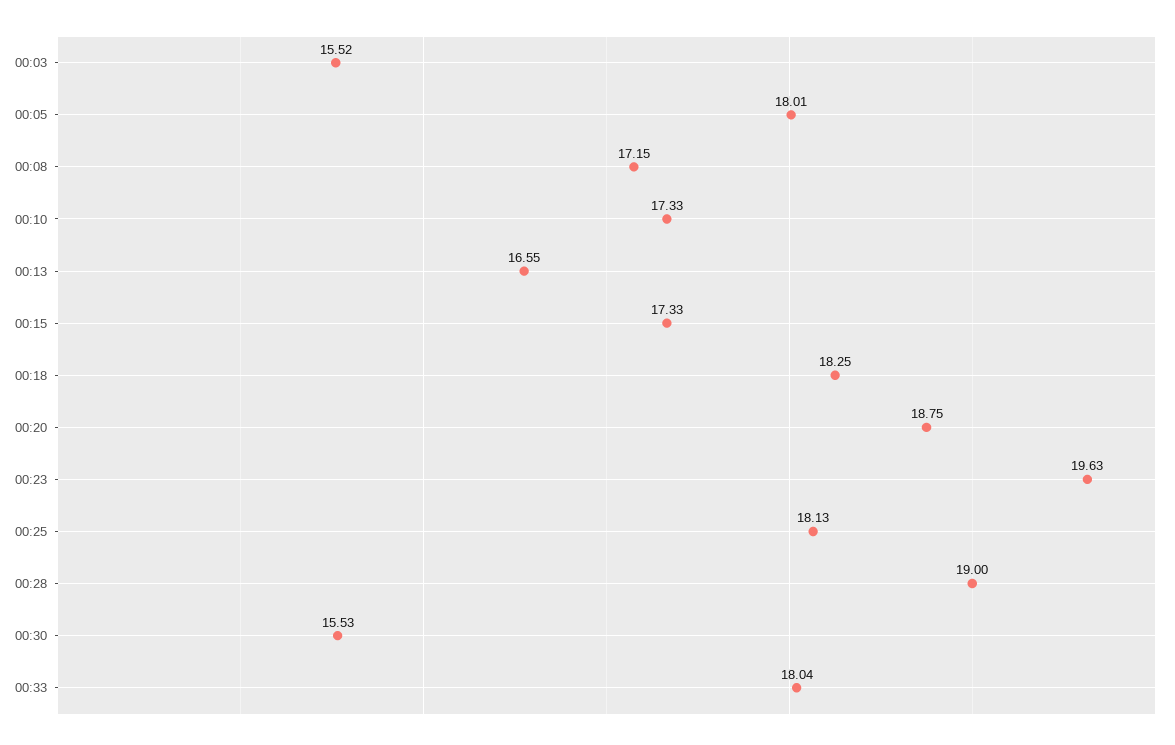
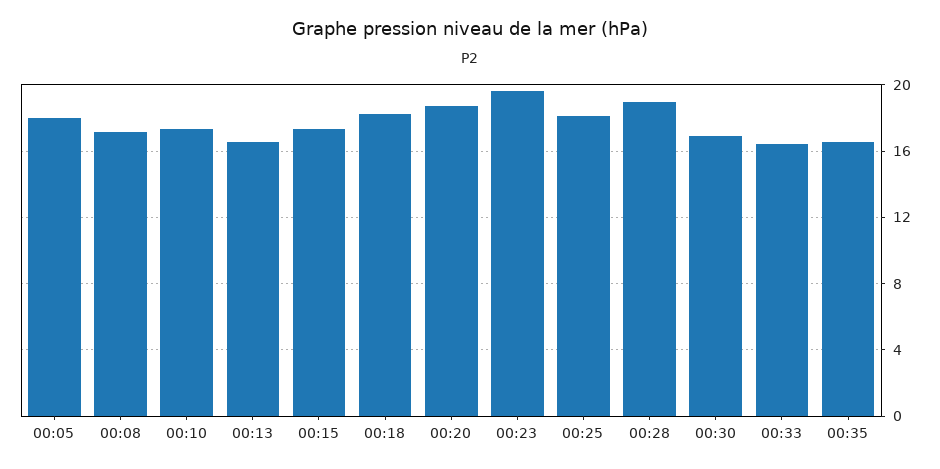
00:03: 15.52 -> none
00:30: 15.53 -> 17
00:33: 18.04 -> 16.5
00:35: none -> 16.5

